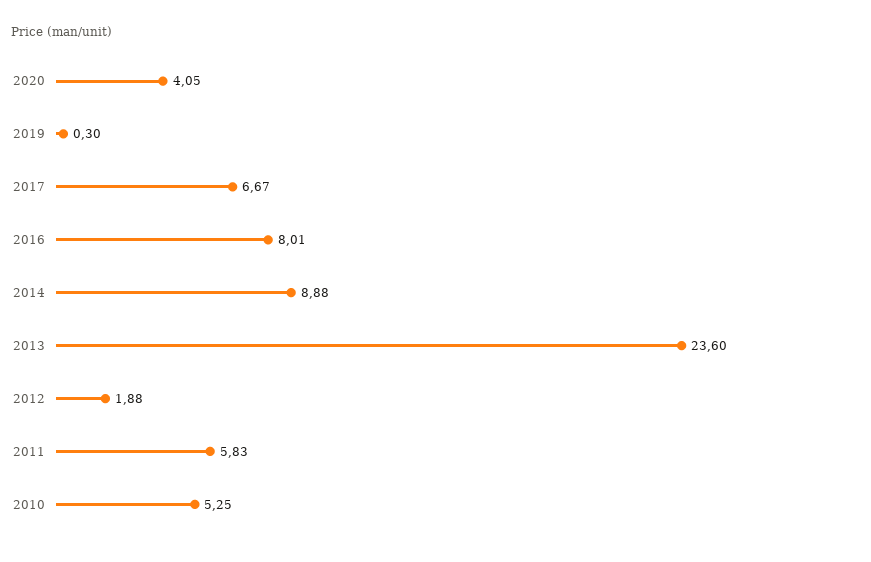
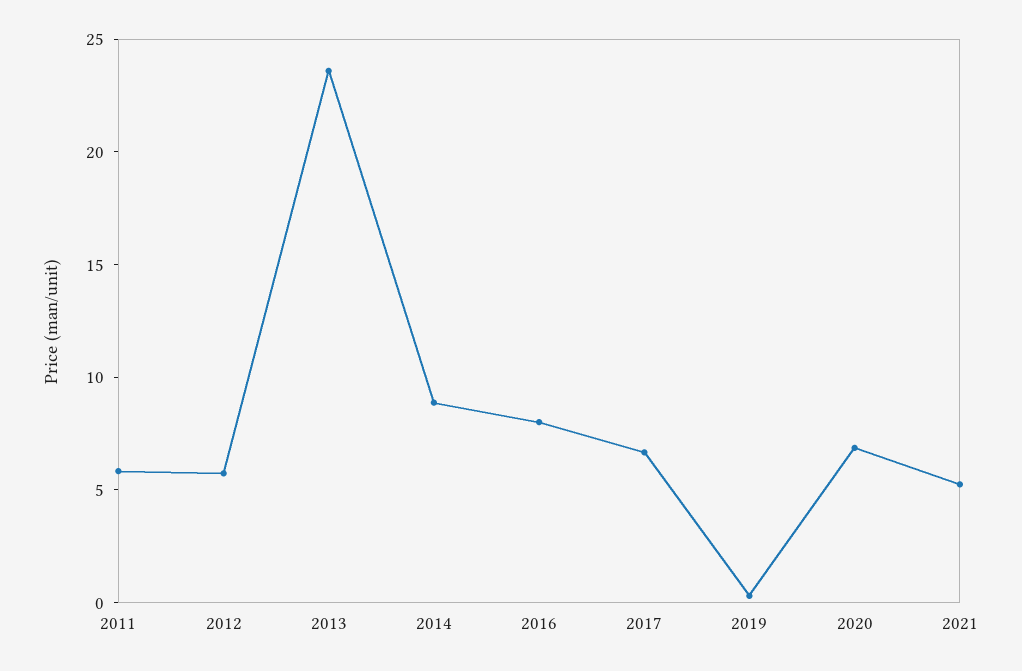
2020: 4.05 -> 7
2012: 1.88 -> 6
2010: 5.25 -> none
2021: none -> 5

